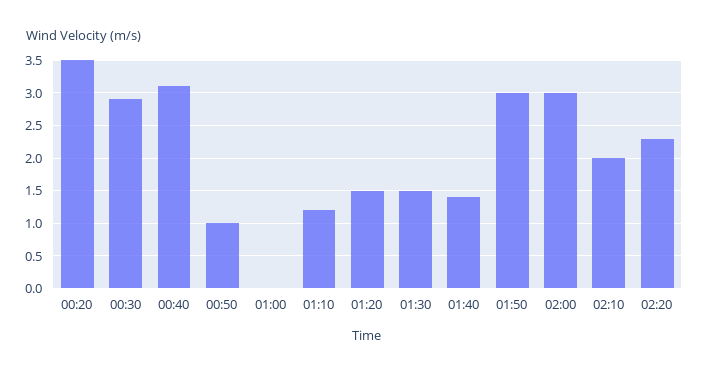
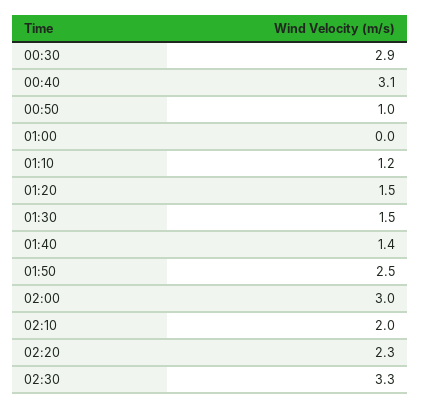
00:20: 3.5 -> none
01:50: 3 -> 2.5
02:30: none -> 3.3

